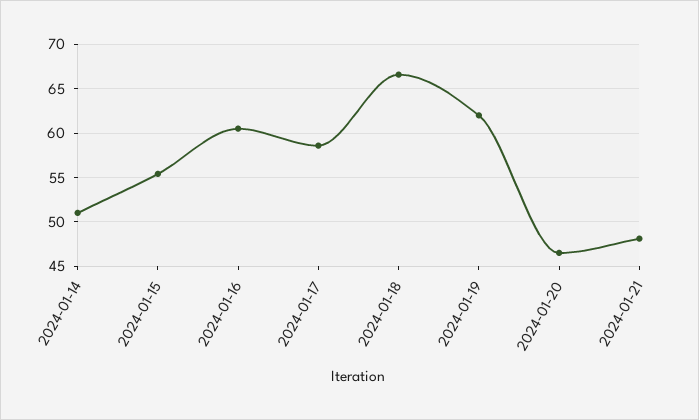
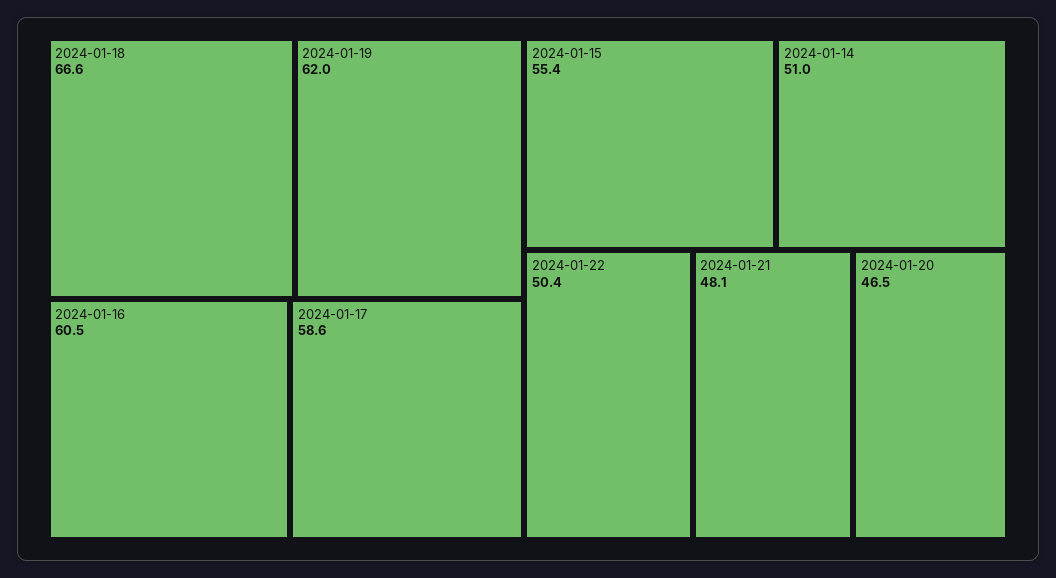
2024-01-22: none -> 50.4

